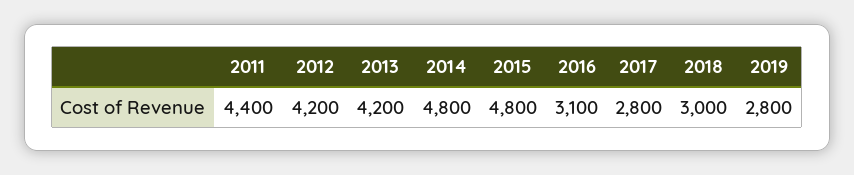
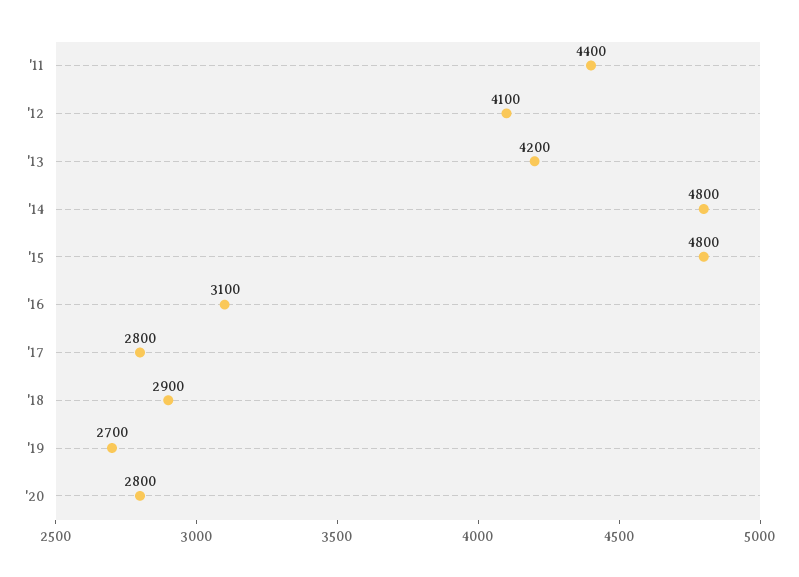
2012: 4200 -> 4100
2018: 3000 -> 2900
2019: 2800 -> 2700
'20: none -> 2800

